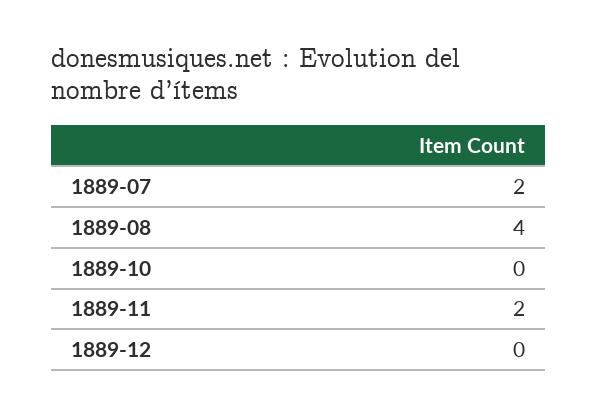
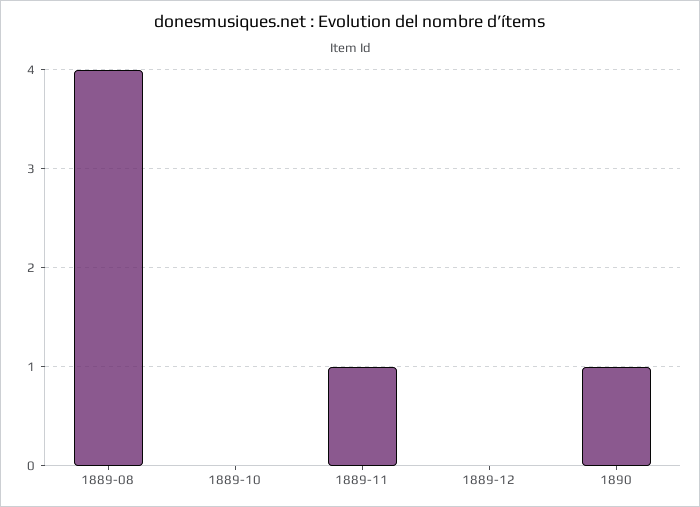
1889-07: 2 -> none
1889-11: 2 -> 1
1890: none -> 1

